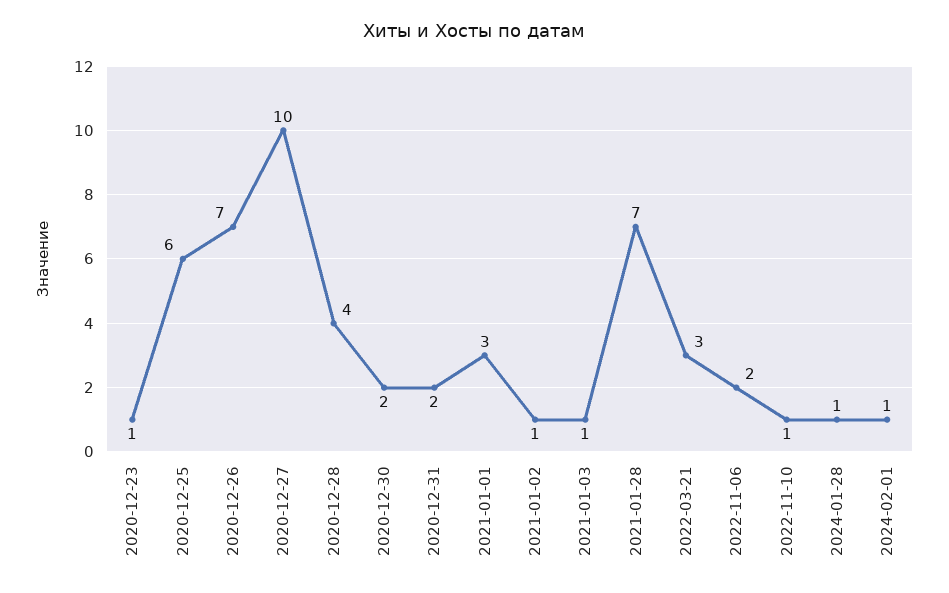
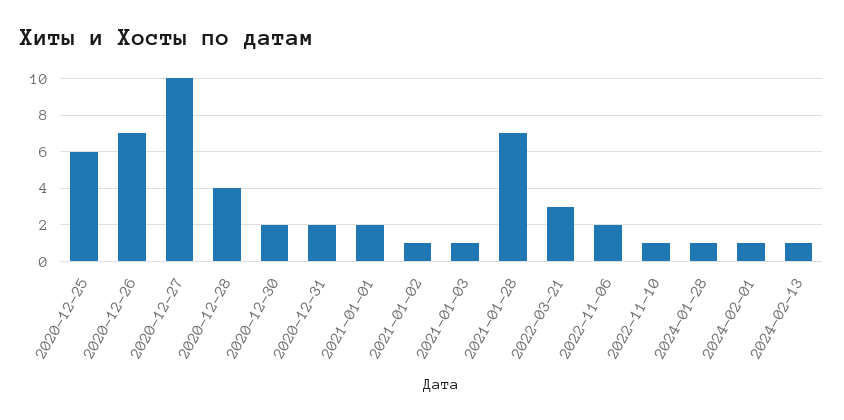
2020-12-23: 1 -> none
2021-01-01: 3 -> 2
2024-02-13: none -> 1

